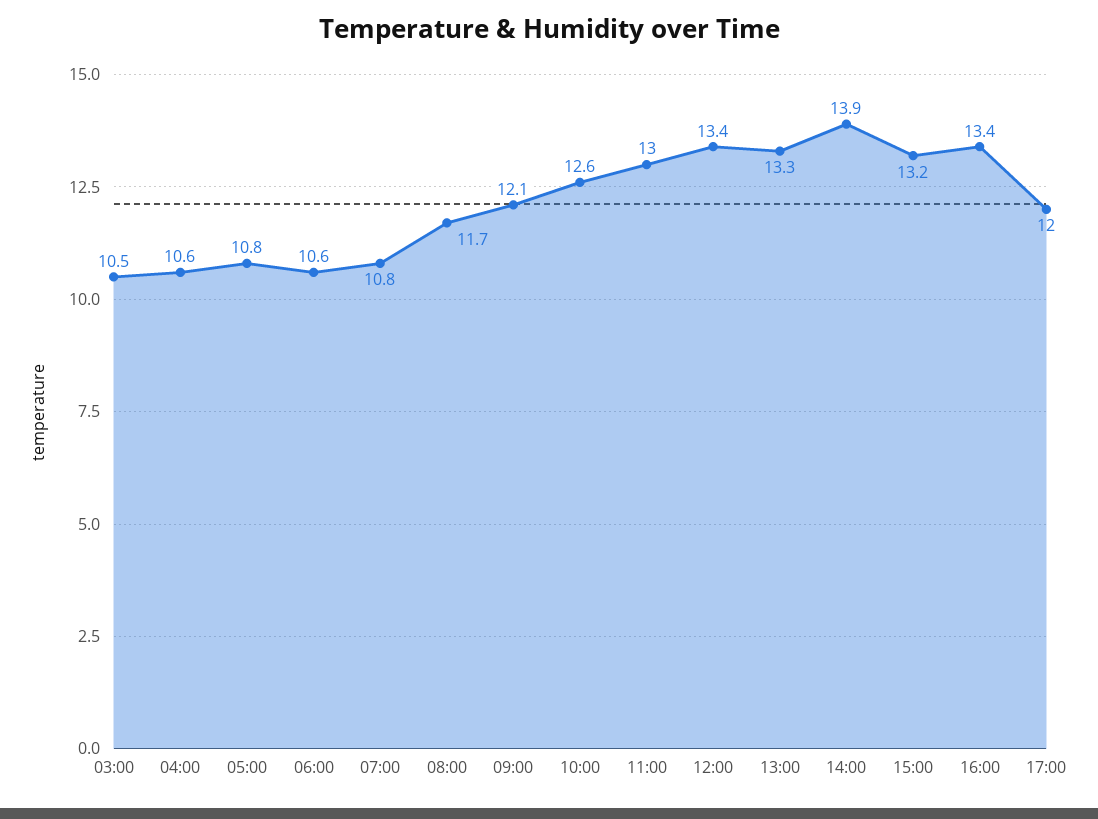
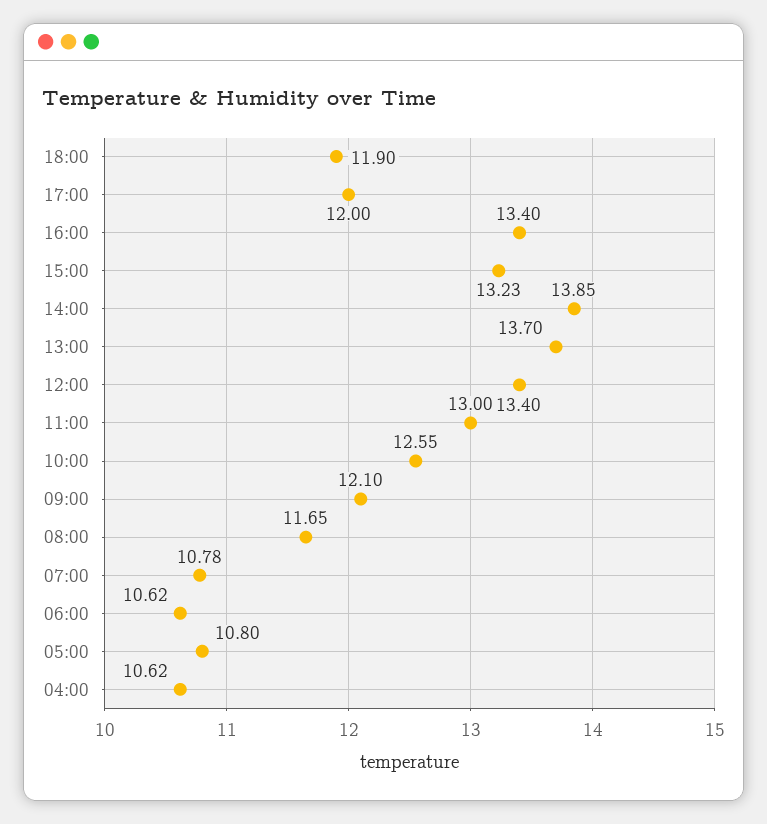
03:00: 10.5 -> none
13:00: 13.3 -> 13.7
18:00: none -> 11.9

